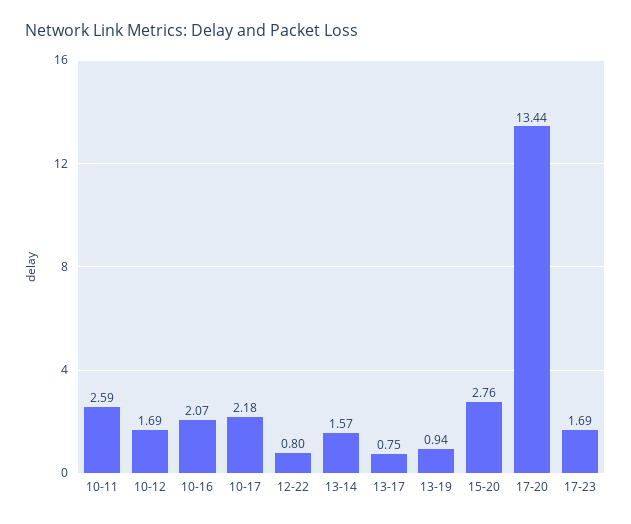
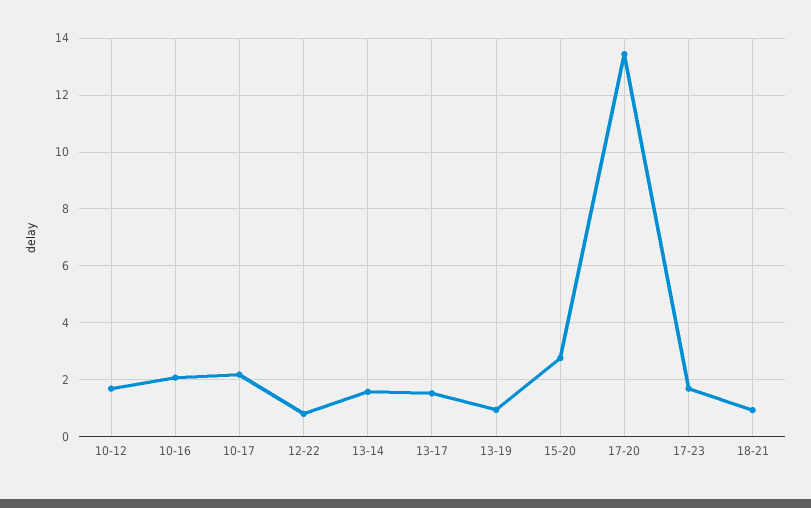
10-11: 2.59 -> none
13-17: 0.75 -> 1.5
18-21: none -> 1

